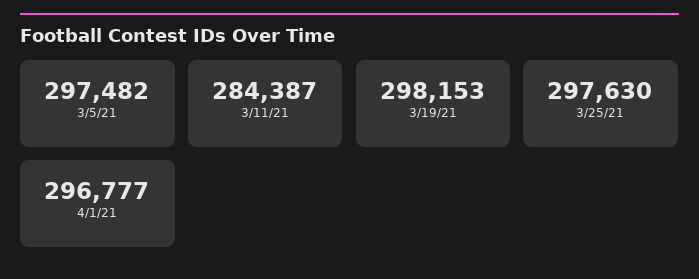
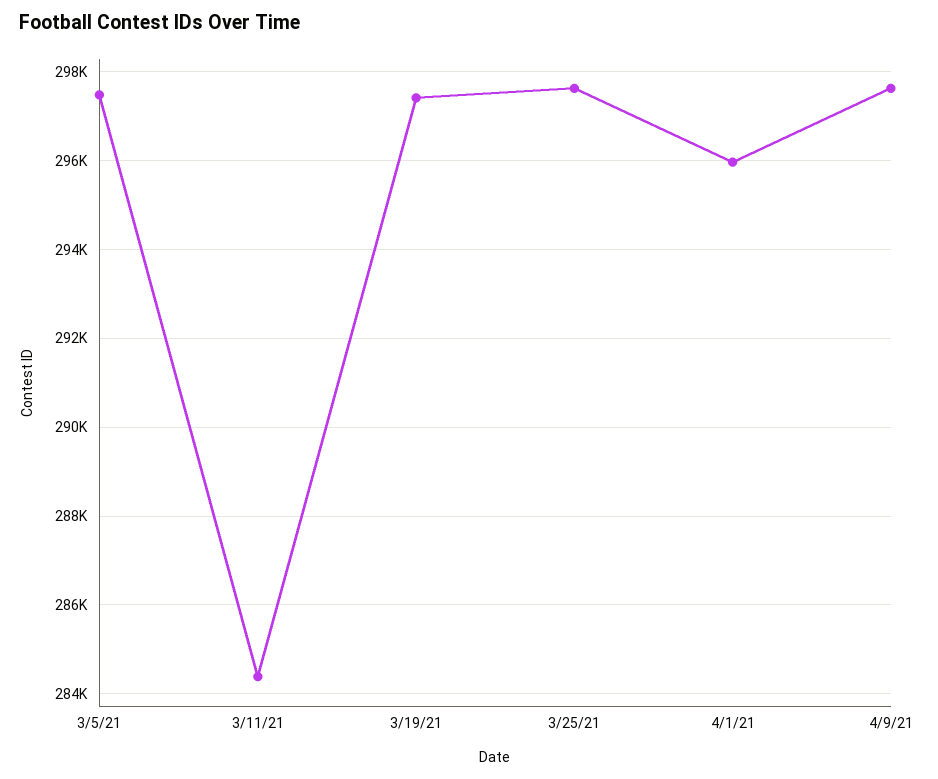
3/19/21: 298153 -> 297400
4/1/21: 296777 -> 296000
4/9/21: none -> 297600

